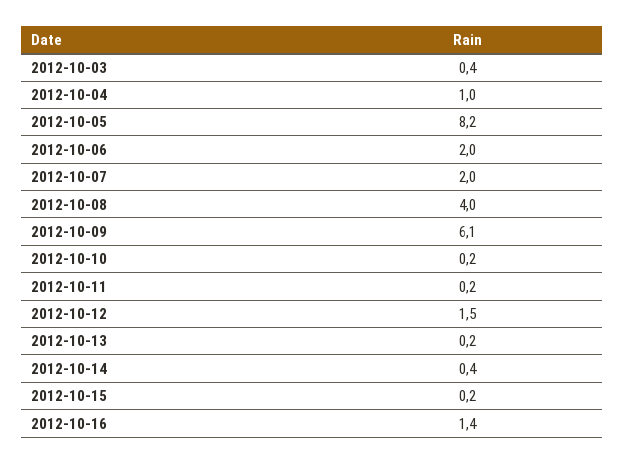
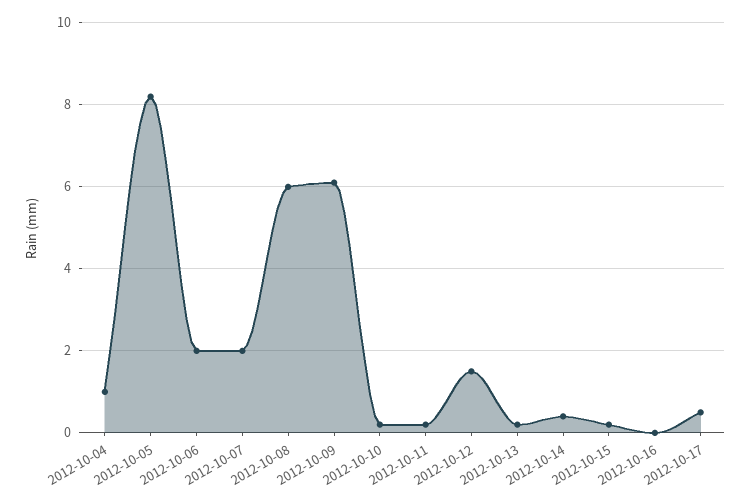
2012-10-03: 0.4 -> none
2012-10-08: 4 -> 6
2012-10-16: 1.4 -> 0
2012-10-17: none -> 0.5

